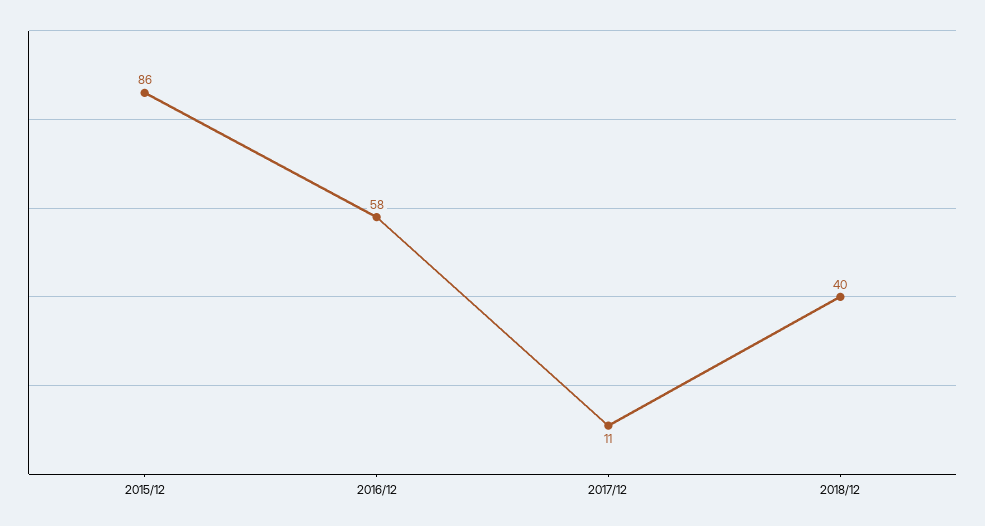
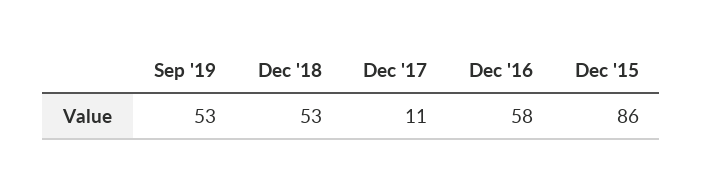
2018/12: 40 -> 53
Sep '19: none -> 53

